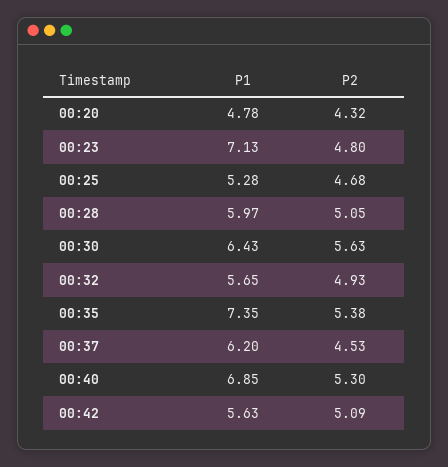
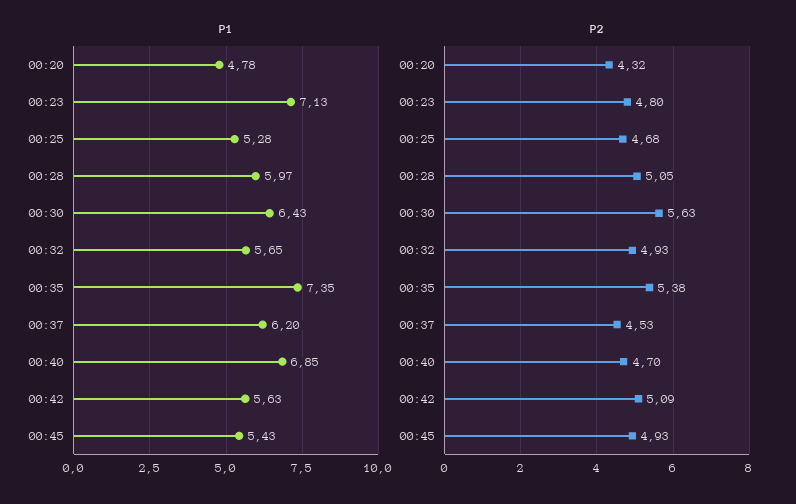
P2, 00:40: 5.3 -> 4.7
P1, 00:45: none -> 5.43
P2, 00:45: none -> 4.93

